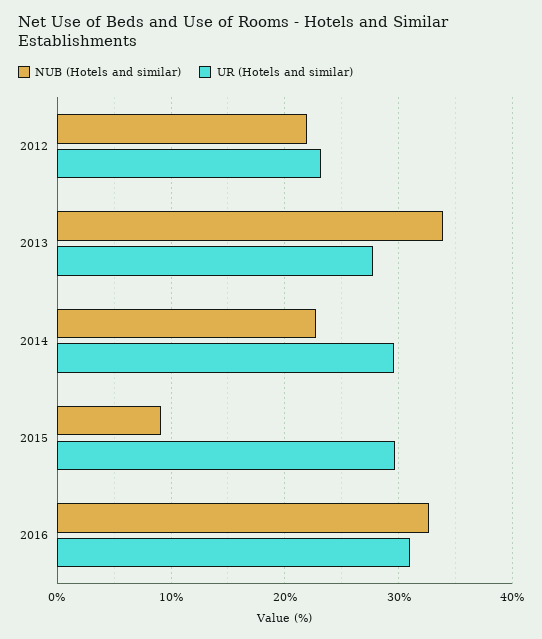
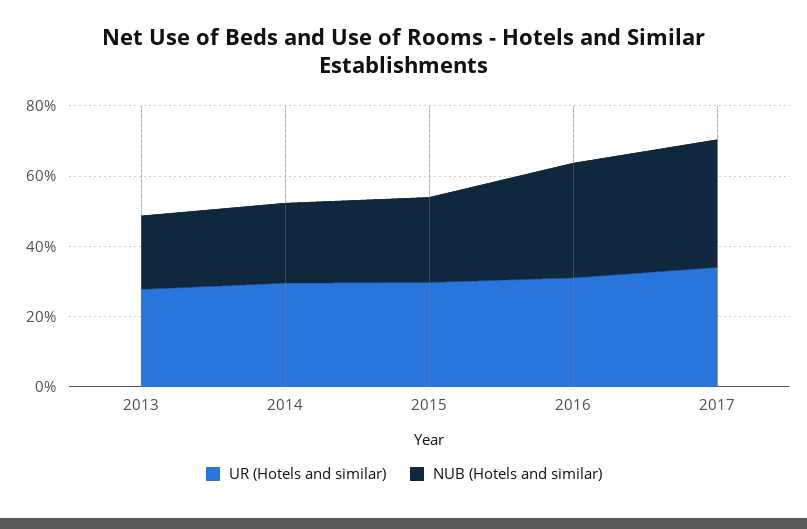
NUB (Hotels and similar), 2012: 22 -> none
UR (Hotels and similar), 2012: 23 -> none
NUB (Hotels and similar), 2013: 34 -> 20
NUB (Hotels and similar), 2015: 9 -> 25
UR (Hotels and similar), 2017: none -> 35
NUB (Hotels and similar), 2017: none -> 35

